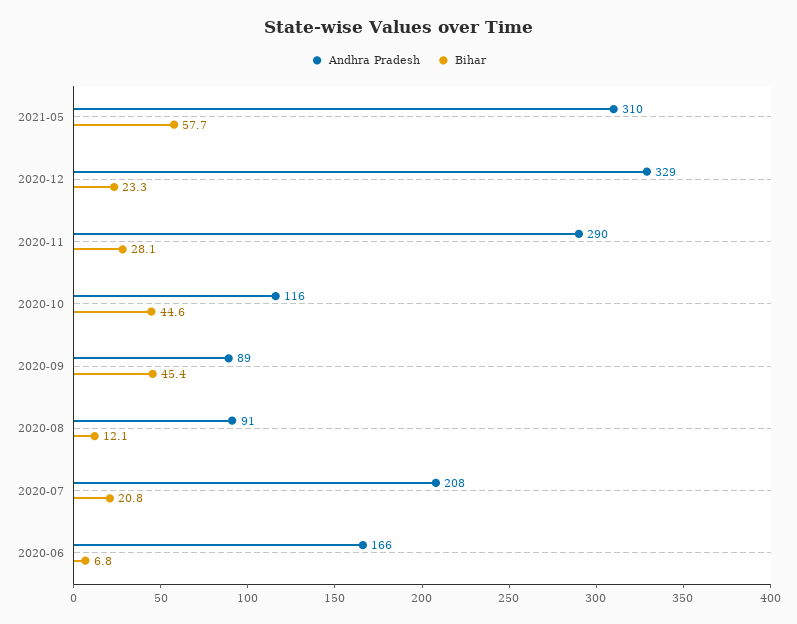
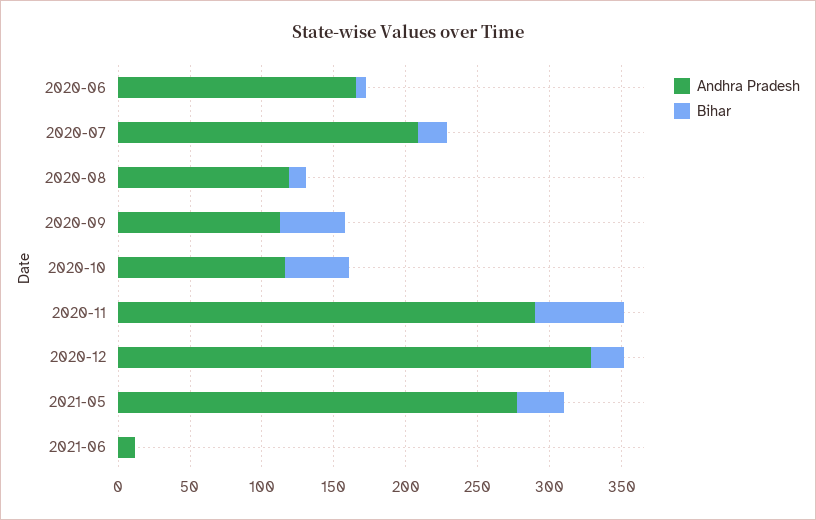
Andhra Pradesh, 2021-05: 310 -> 280
Bihar, 2021-05: 57.7 -> 30
Bihar, 2020-11: 28.1 -> 60
Andhra Pradesh, 2020-09: 89 -> 110
Andhra Pradesh, 2020-08: 91 -> 120
Andhra Pradesh, 2021-06: none -> 10
Bihar, 2021-06: none -> 0

